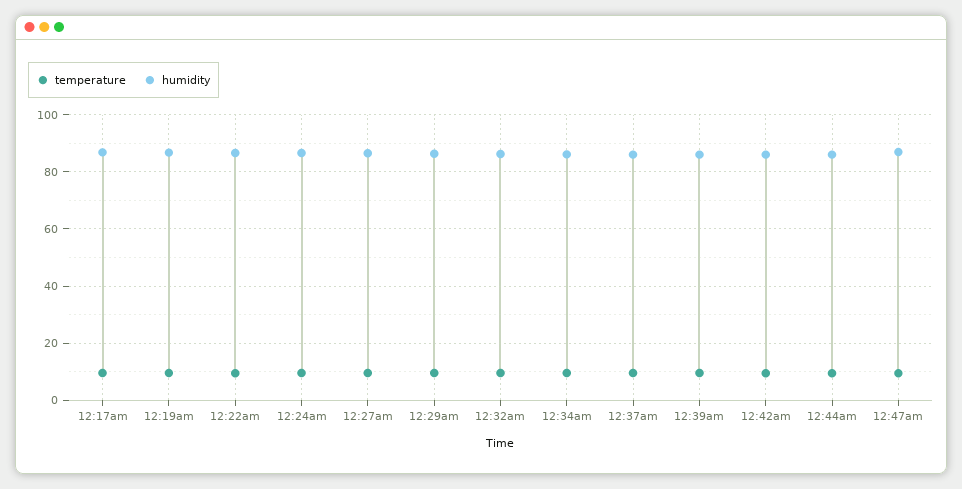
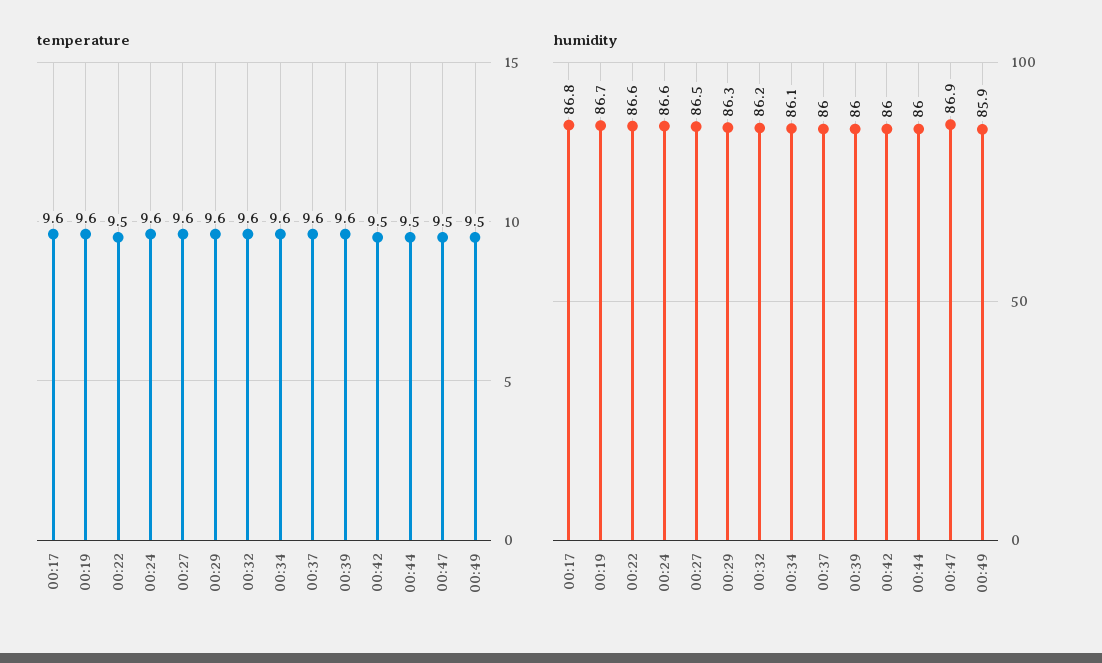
temperature, 00:49: none -> 9.5
humidity, 00:49: none -> 85.9

